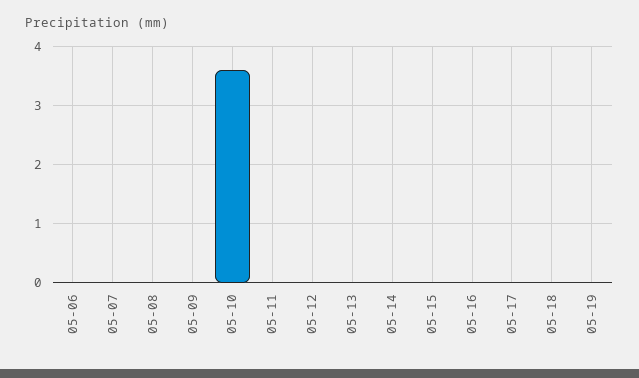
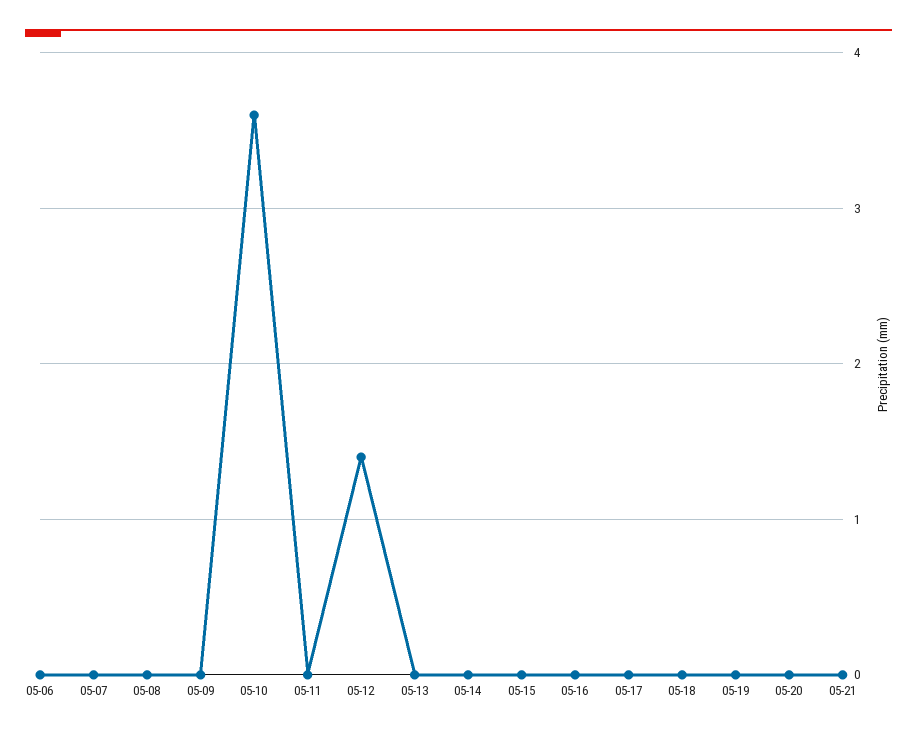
05-12: 0 -> 1.4
05-20: none -> 0
05-21: none -> 0

